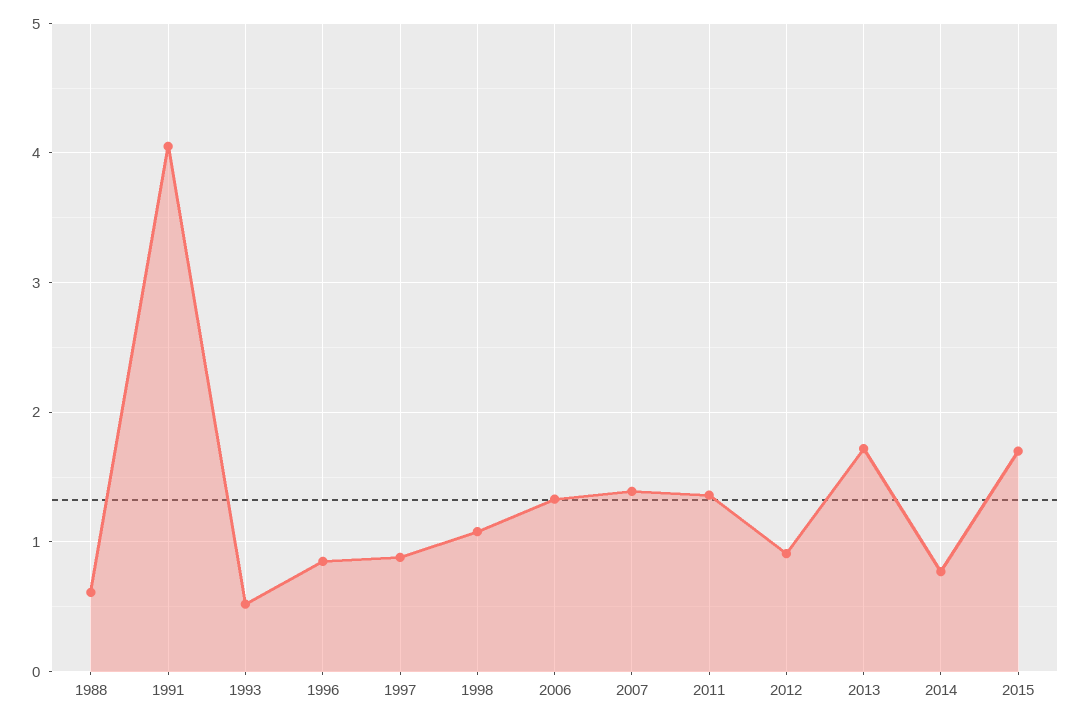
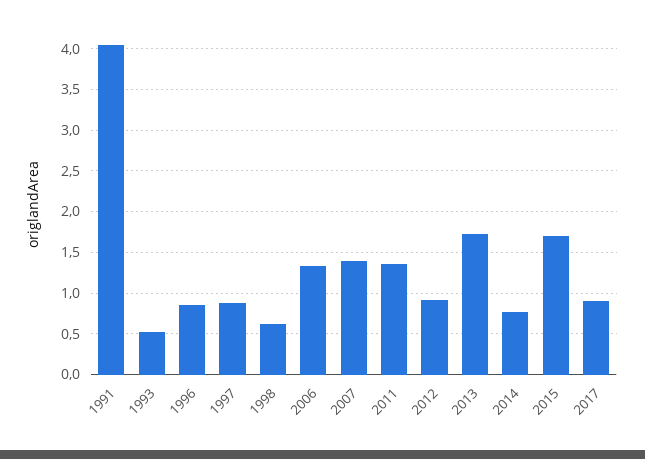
1988: 0.6 -> none
1998: 1.1 -> 0.6
2017: none -> 0.9

